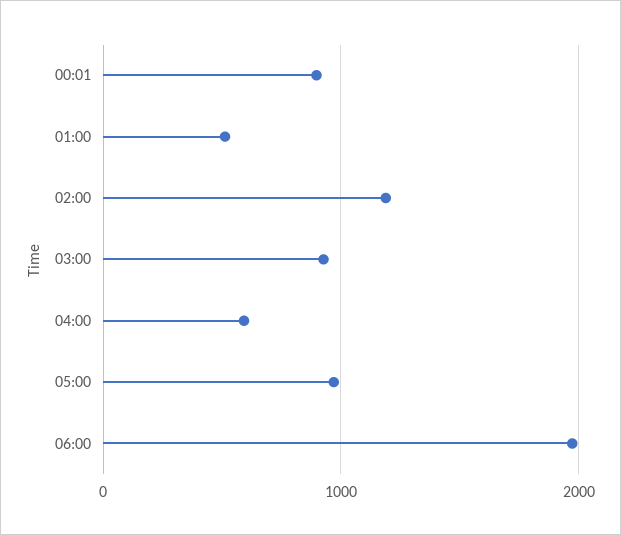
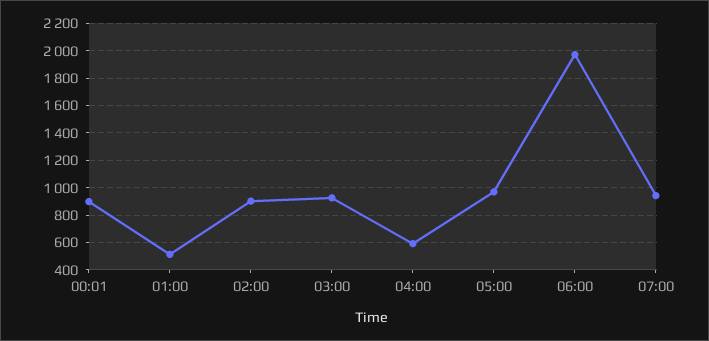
02:00: 1200 -> 900
07:00: none -> 950

